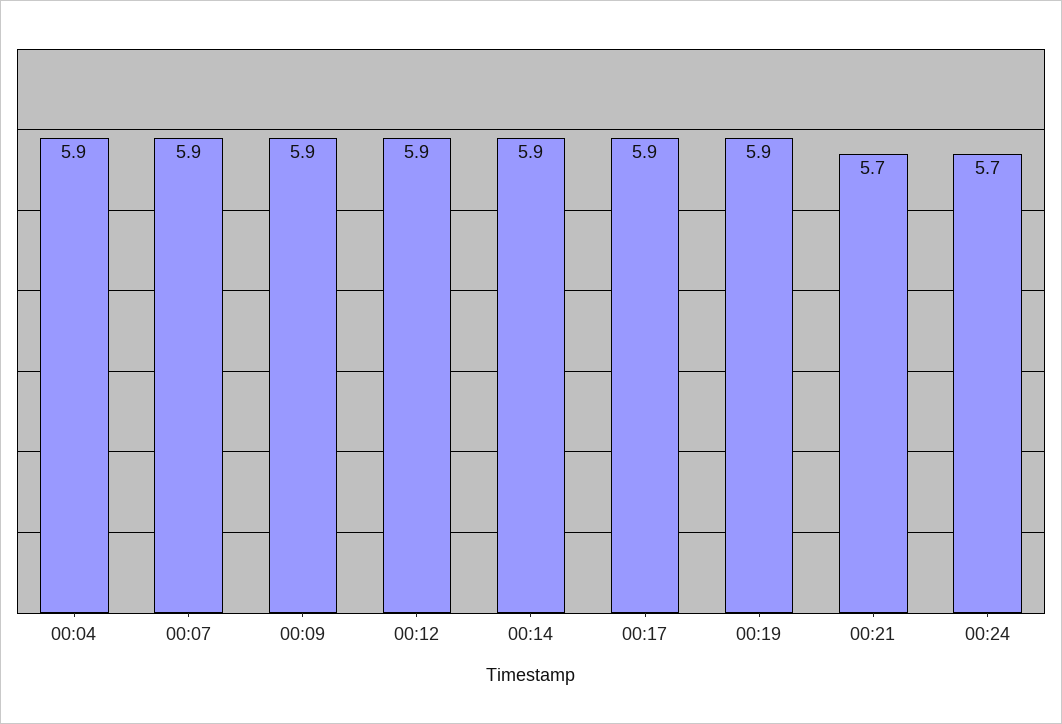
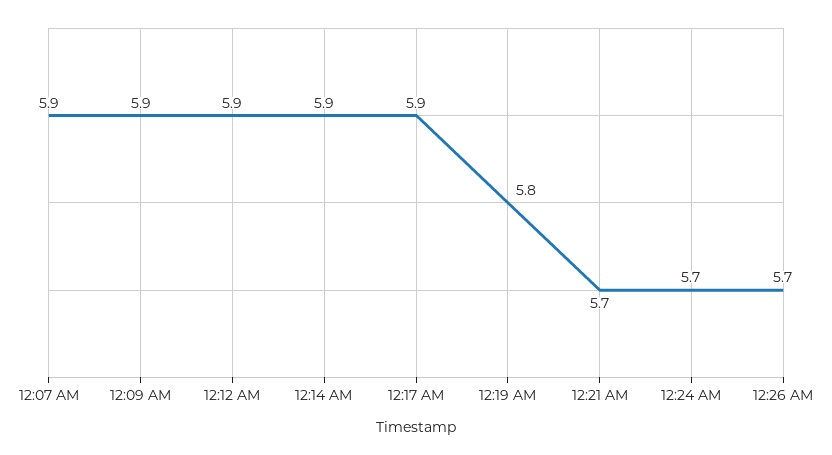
00:04: 5.9 -> none
00:19: 5.9 -> 5.8
12:26 AM: none -> 5.7

